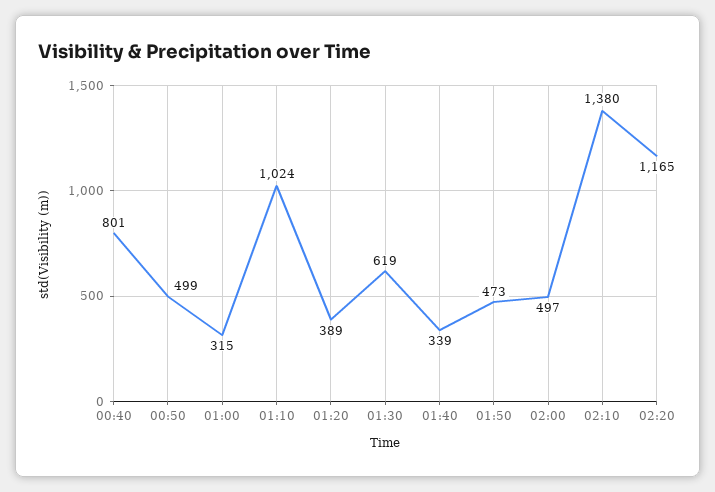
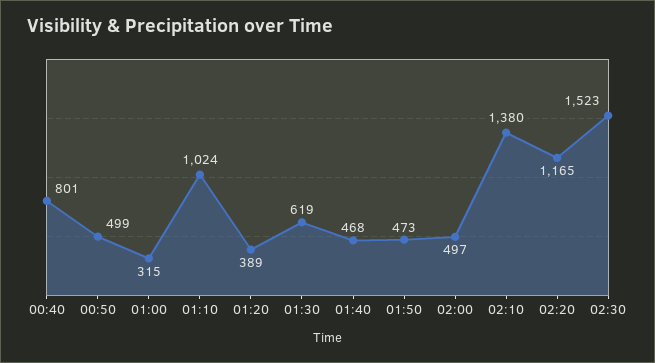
01:40: 339 -> 468
02:30: none -> 1523

